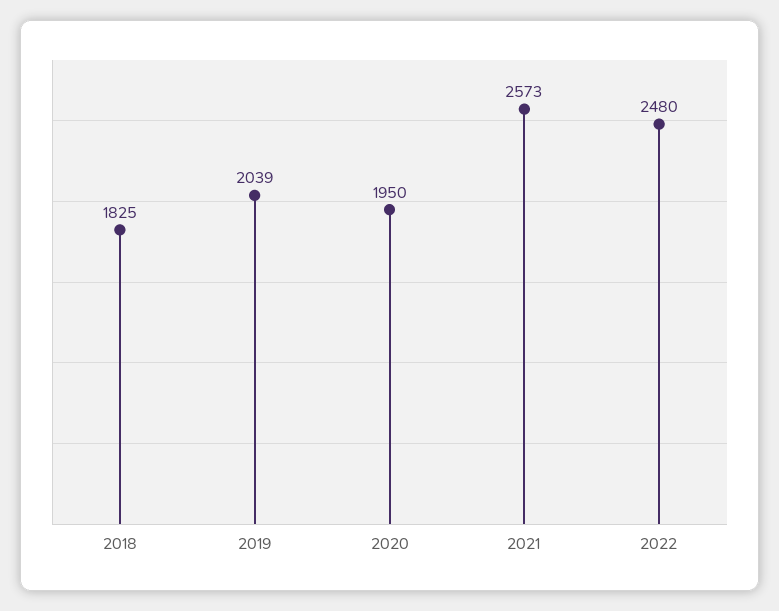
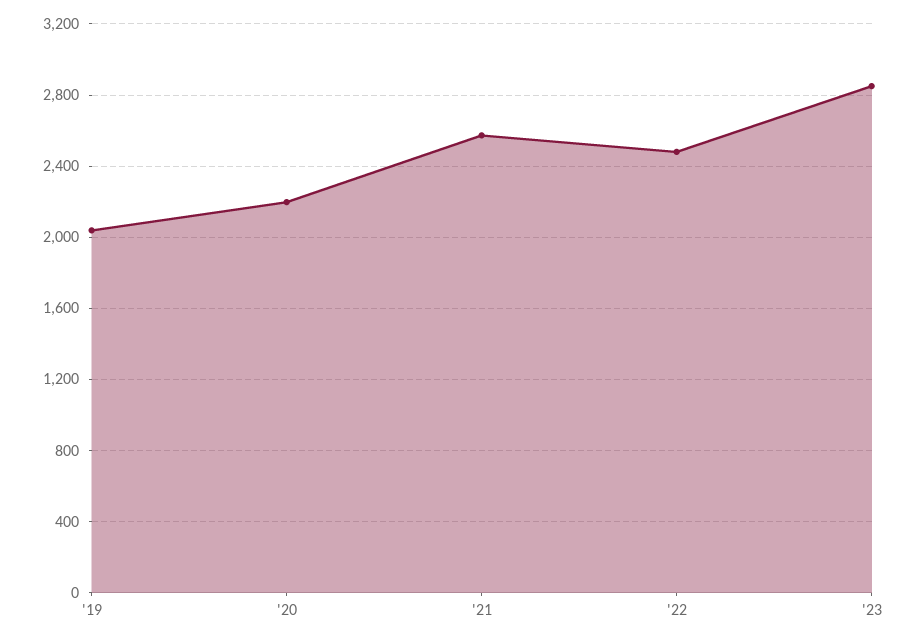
2018: 1825 -> none
2020: 1950 -> 2200
'23: none -> 2850

